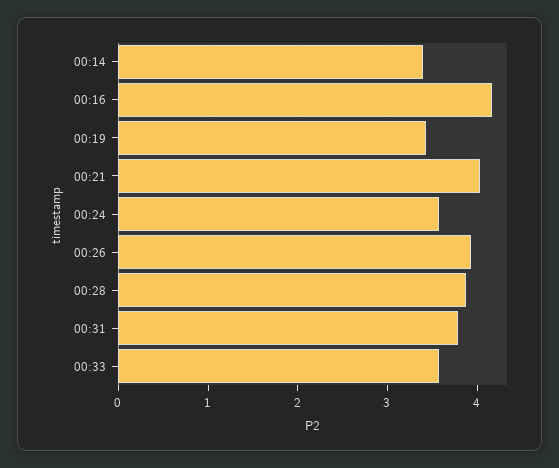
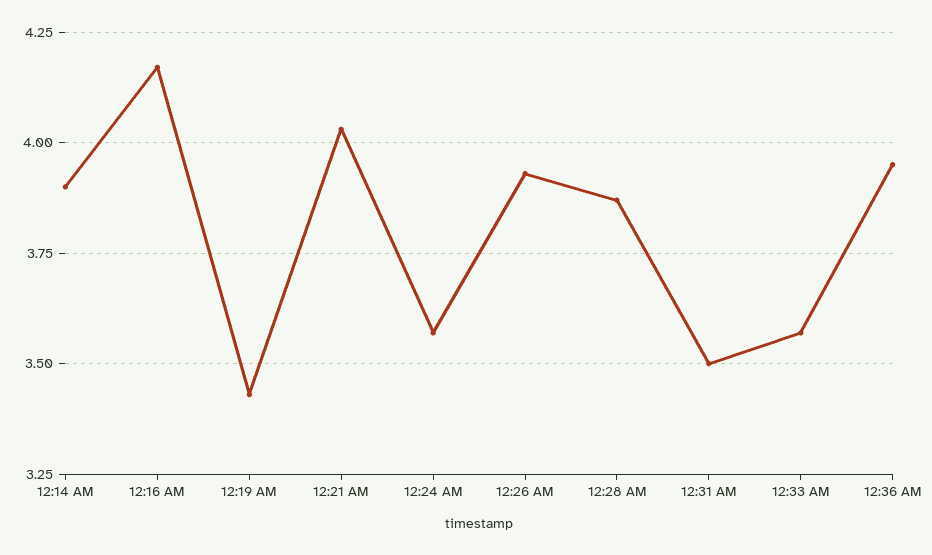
00:14: 3.4 -> 3.9
00:31: 3.8 -> 3.5
12:36 AM: none -> 3.95

